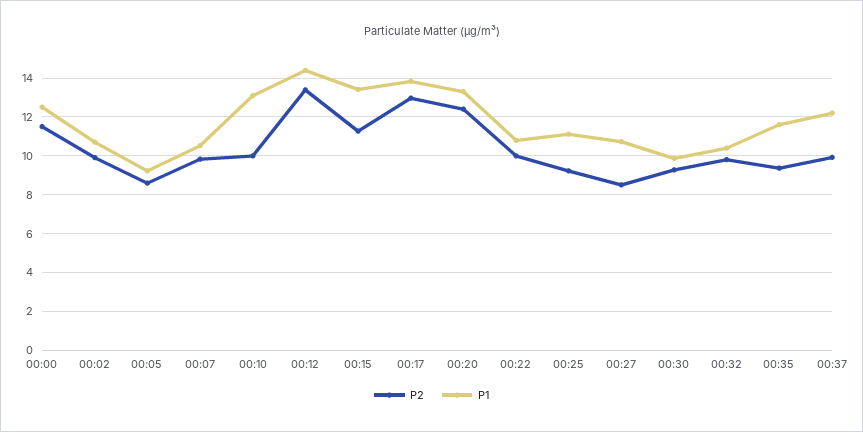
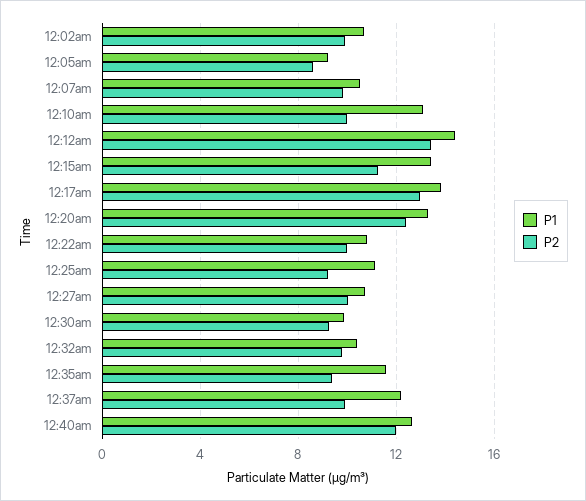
P2, 00:00: 11.5 -> none
P1, 00:00: 12.5 -> none
P2, 00:27: 8.5 -> 10
P1, 12:40am: none -> 12.5
P2, 12:40am: none -> 12

